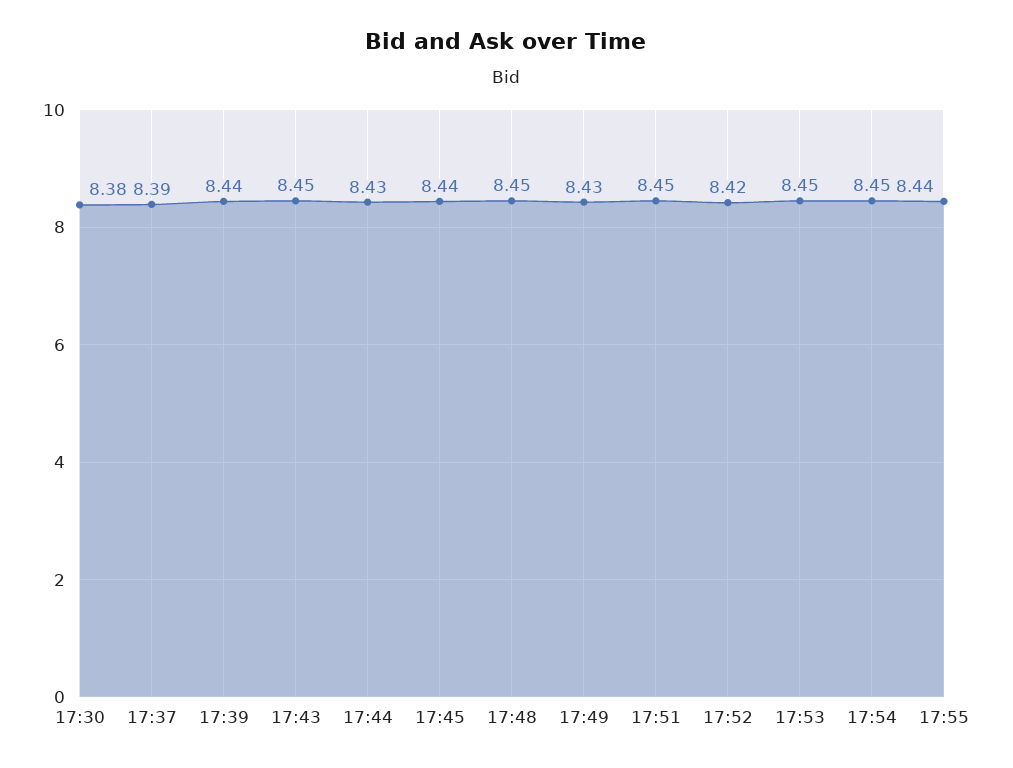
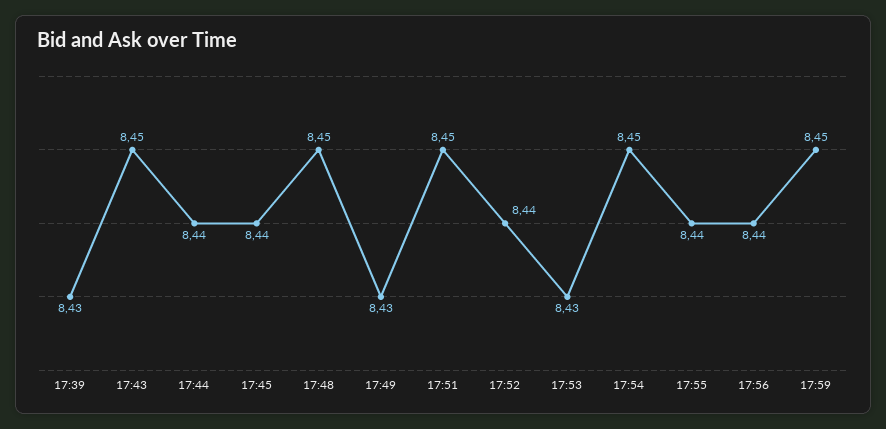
17:30: 8.38 -> none
17:37: 8.39 -> none
17:39: 8.44 -> 8.43
17:44: 8.43 -> 8.44
17:52: 8.42 -> 8.44
17:53: 8.45 -> 8.43
17:56: none -> 8.44
17:59: none -> 8.45

